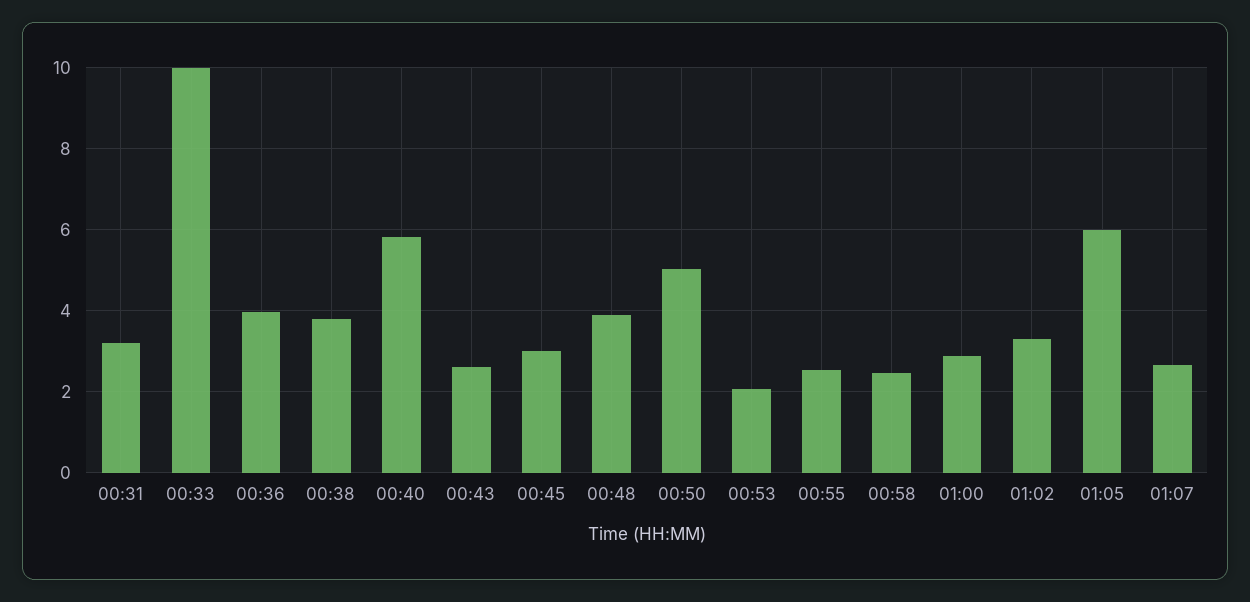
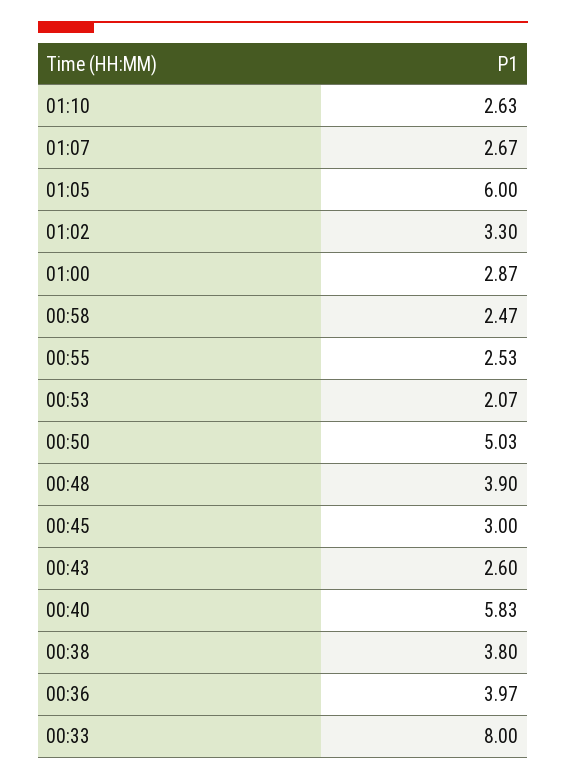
00:31: 3.2 -> none
00:33: 10 -> 8
01:10: none -> 2.63

